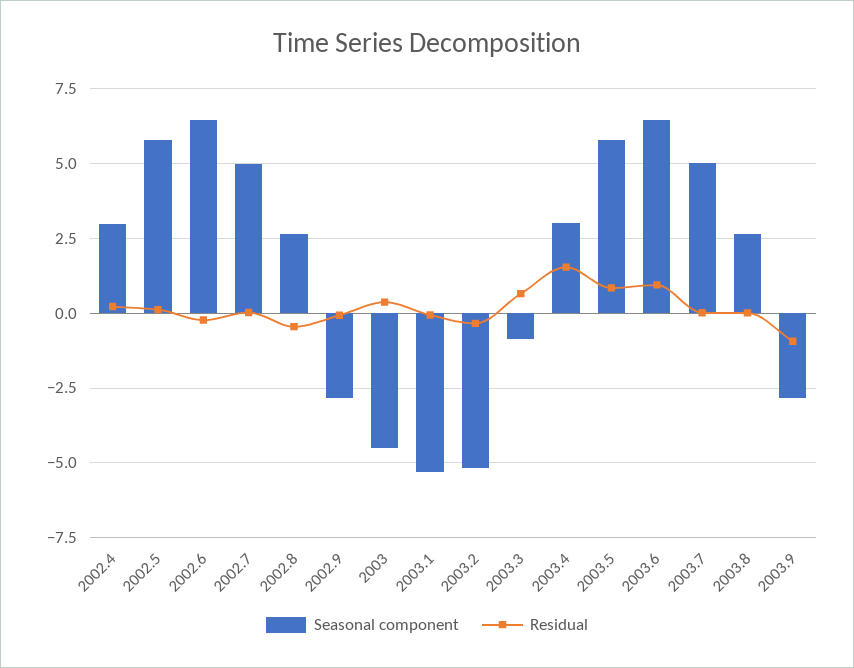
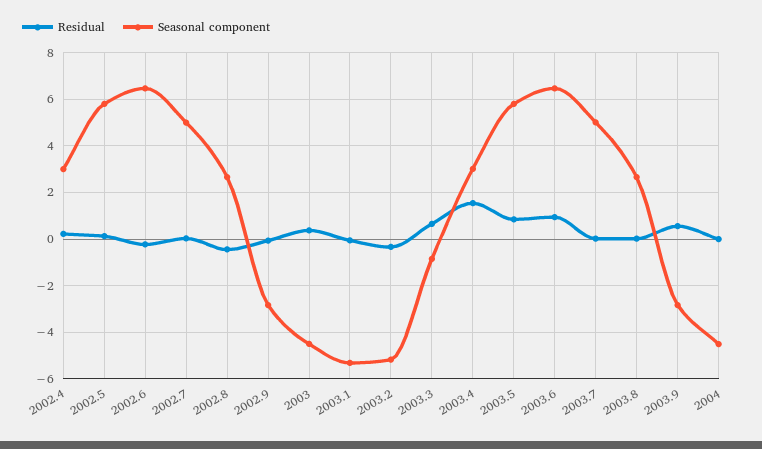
Residual, 2003.9: -1 -> 0.5
Residual, 2004: none -> 0
Seasonal component, 2004: none -> -4.5

